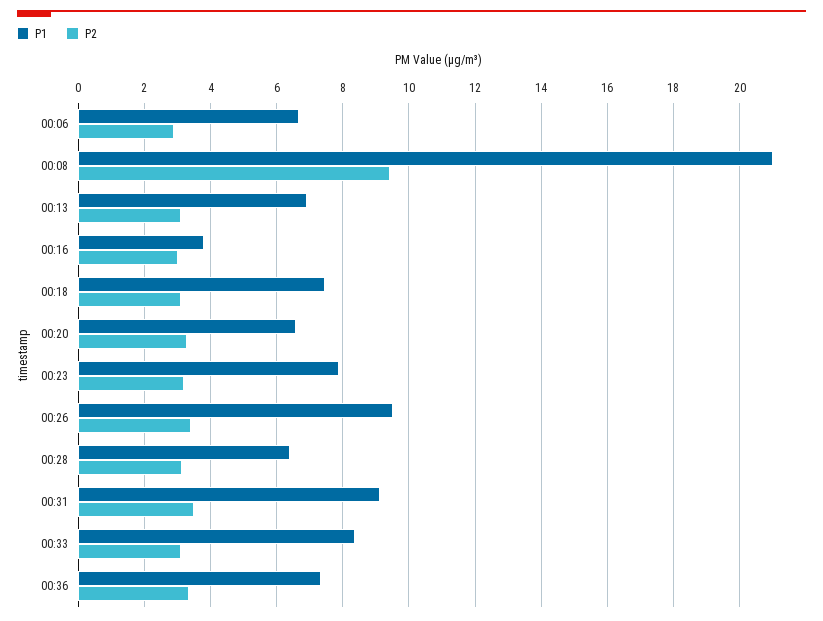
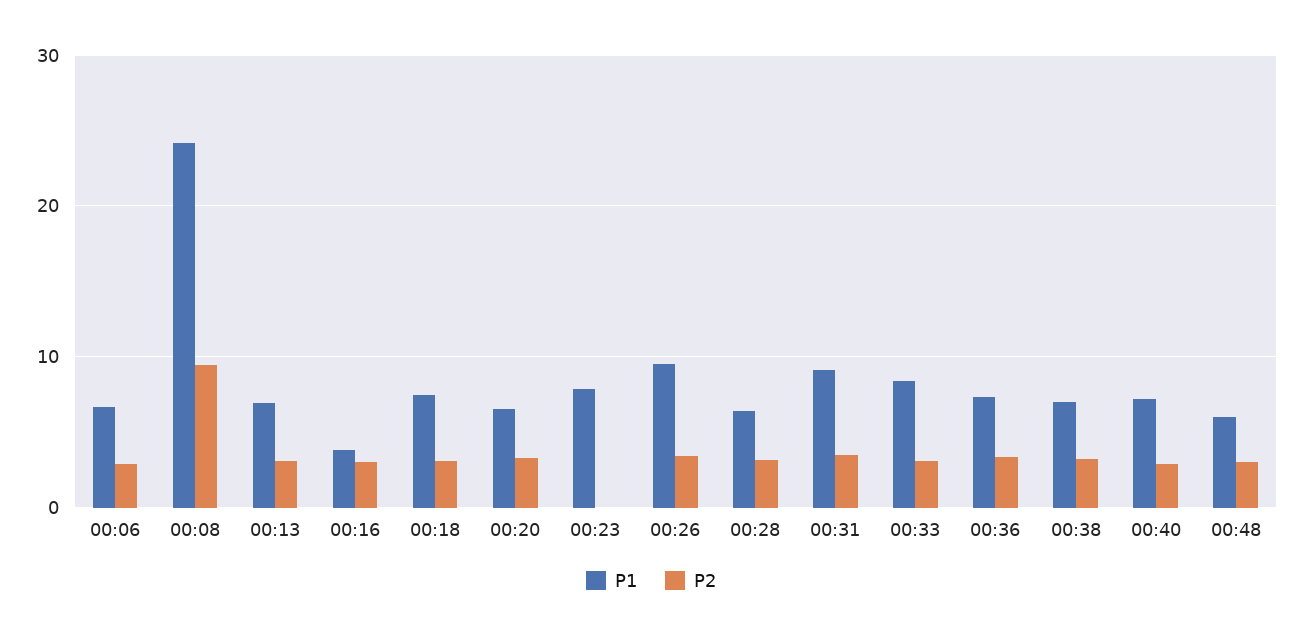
P1, 00:08: 21 -> 24
P2, 00:23: 3.2 -> 0
P1, 00:38: none -> 7
P2, 00:38: none -> 3
P1, 00:40: none -> 7
P2, 00:40: none -> 3
P1, 00:48: none -> 6
P2, 00:48: none -> 3

